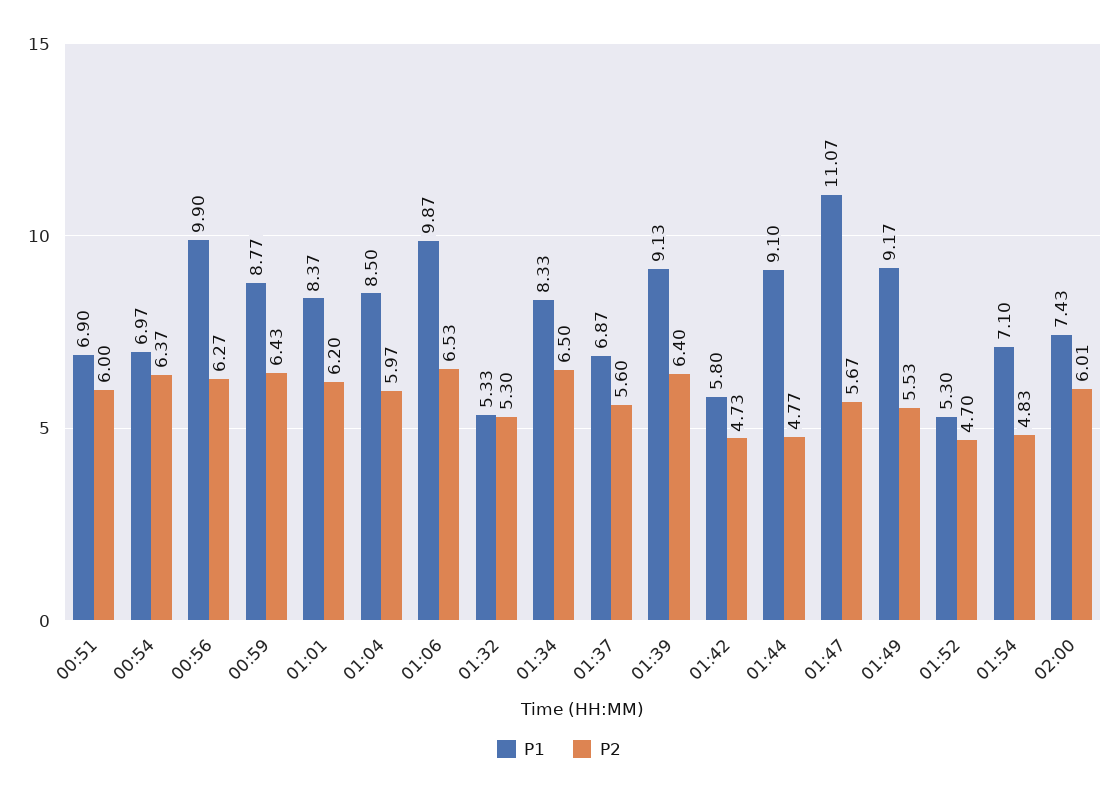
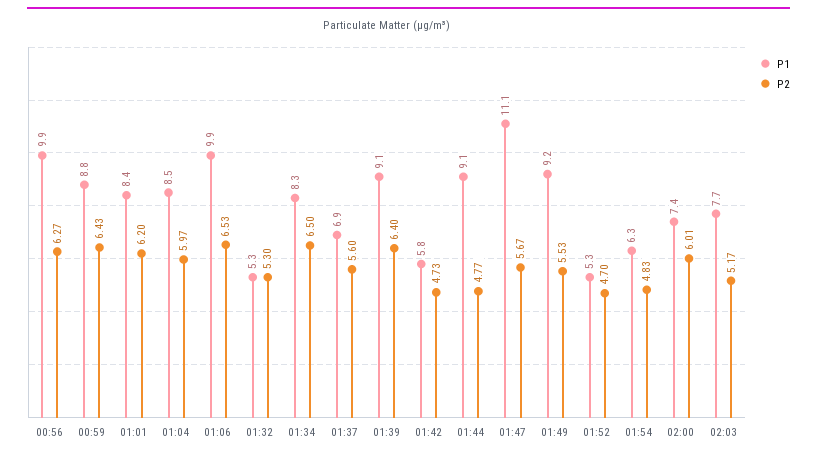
P1, 00:51: 6.9 -> none
P2, 00:51: 6 -> none
P1, 00:54: 6.97 -> none
P2, 00:54: 6.37 -> none
P1, 01:54: 7.1 -> 6.3
P1, 02:03: none -> 7.7
P2, 02:03: none -> 5.17

